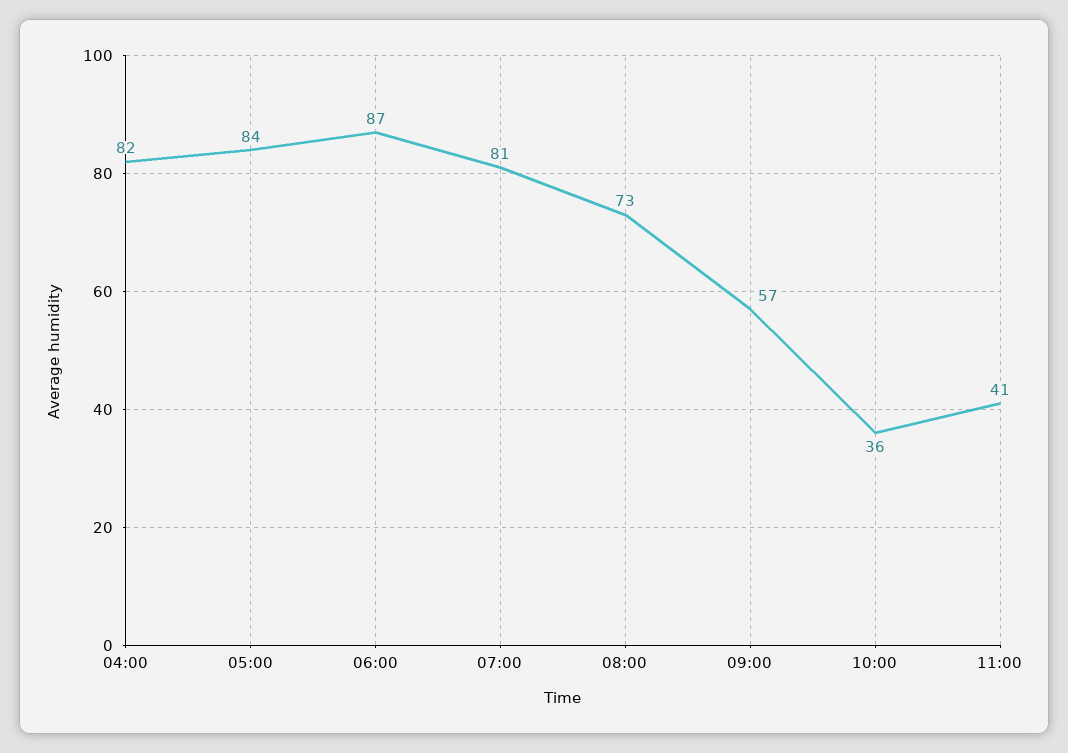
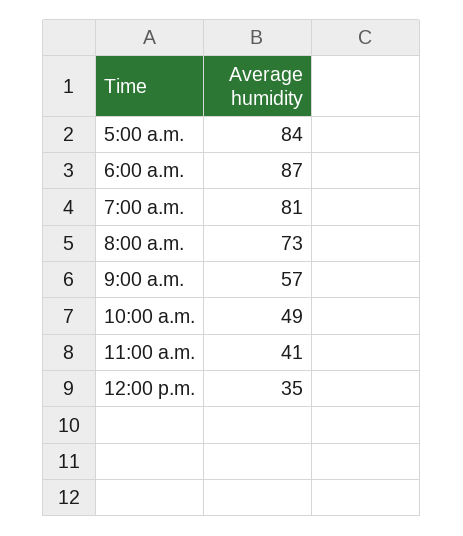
04:00: 82 -> none
10:00: 36 -> 49
12:00 p.m.: none -> 35

